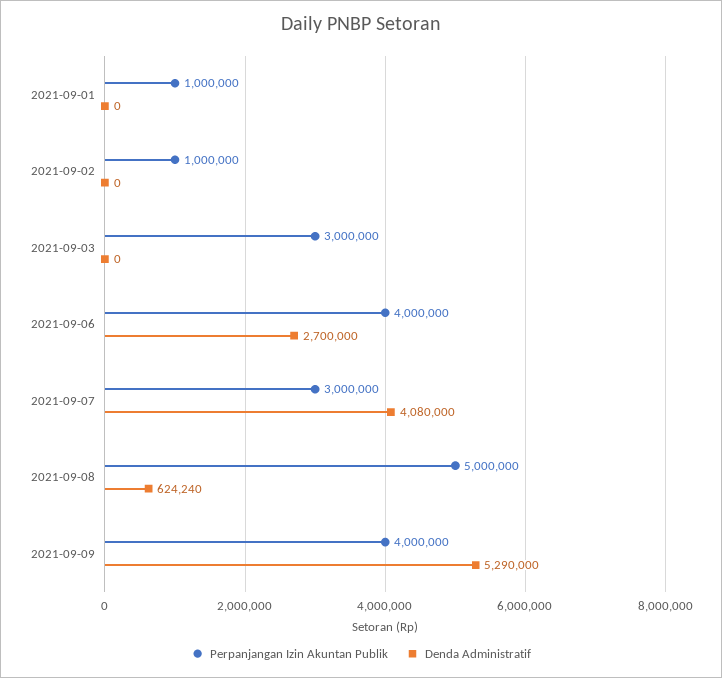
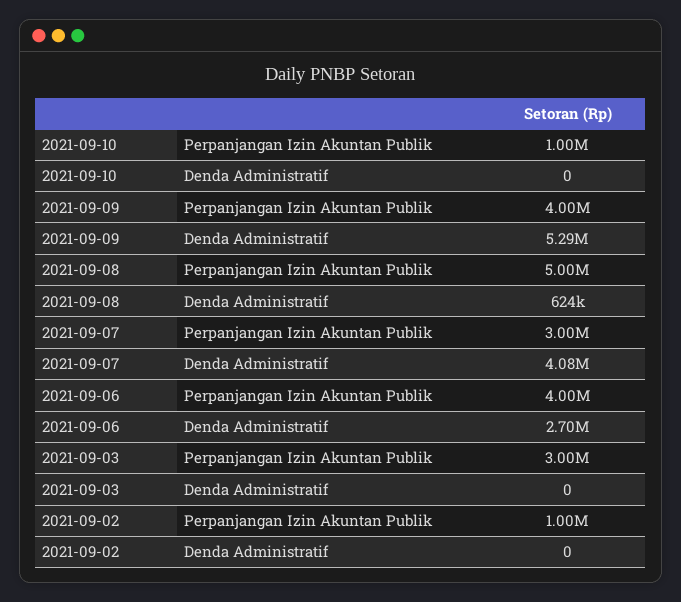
Perpanjangan Izin Akuntan Publik, 2021-09-01: 1000000 -> none
Denda Administratif, 2021-09-01: 0 -> none
Perpanjangan Izin Akuntan Publik, 2021-09-10: none -> 1000000
Denda Administratif, 2021-09-10: none -> 0

